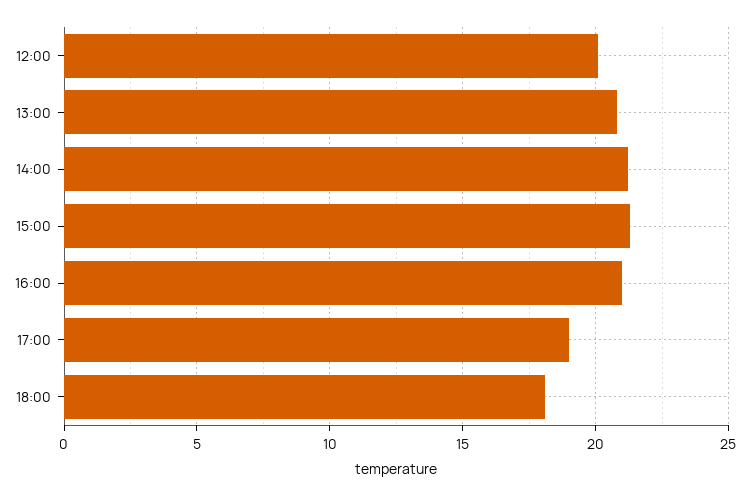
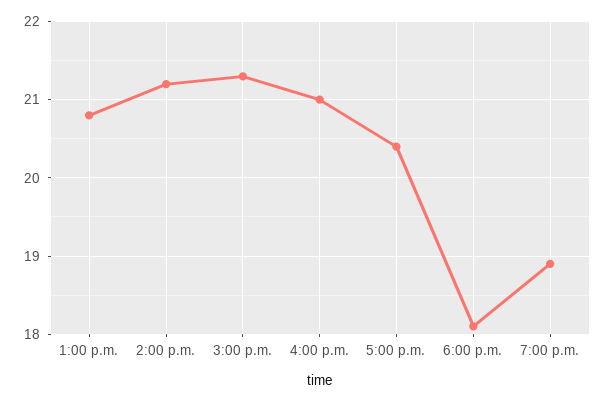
12:00: 20 -> none
17:00: 19 -> 20.4
7:00 p.m.: none -> 18.9

